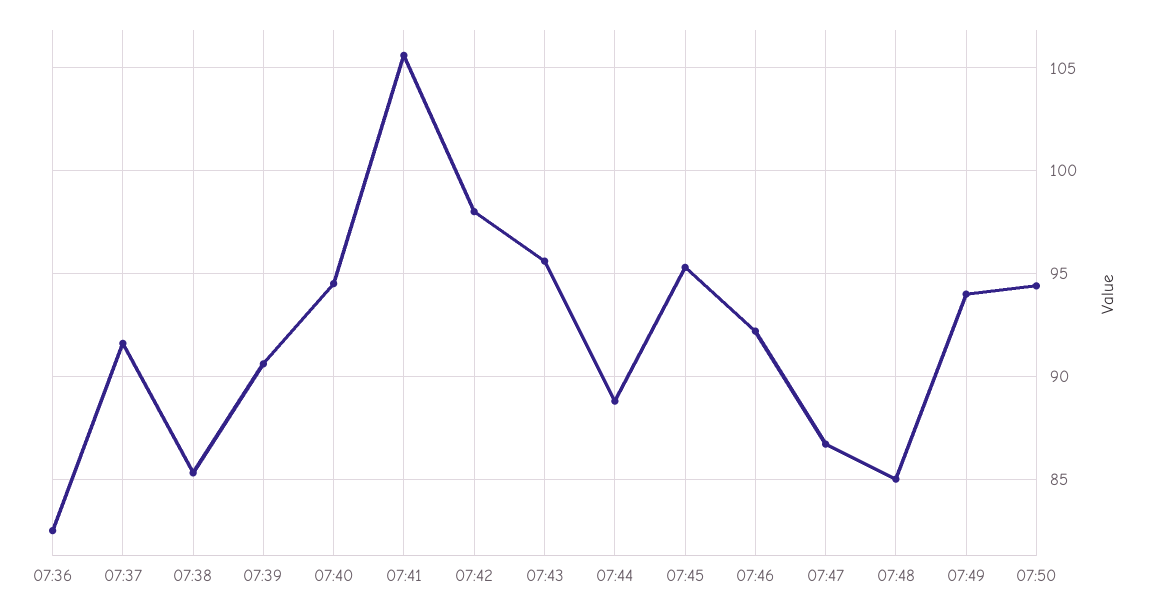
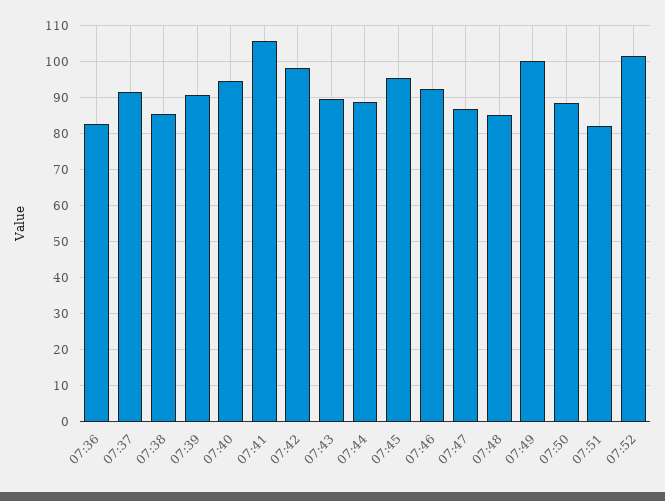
07:43: 95.5 -> 90
07:49: 94 -> 100
07:50: 94.5 -> 88
07:51: none -> 82
07:52: none -> 102

